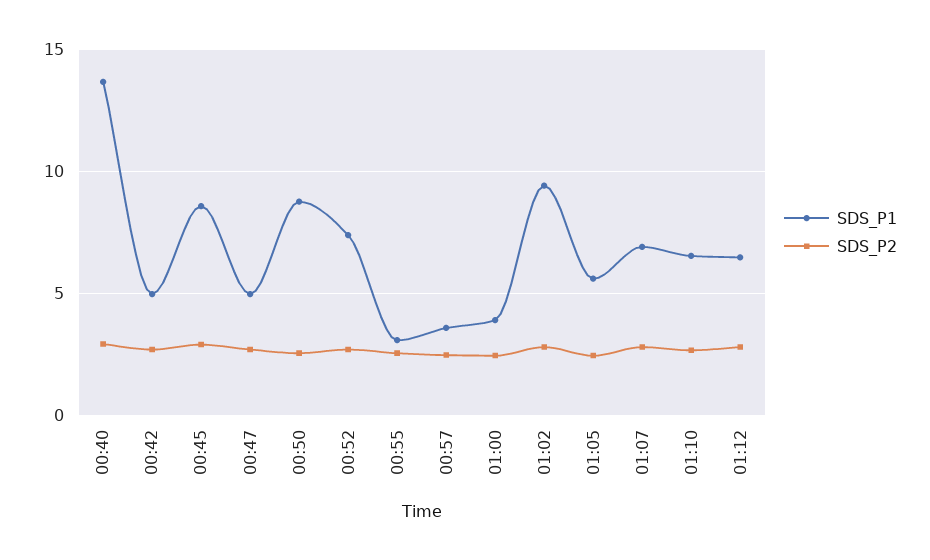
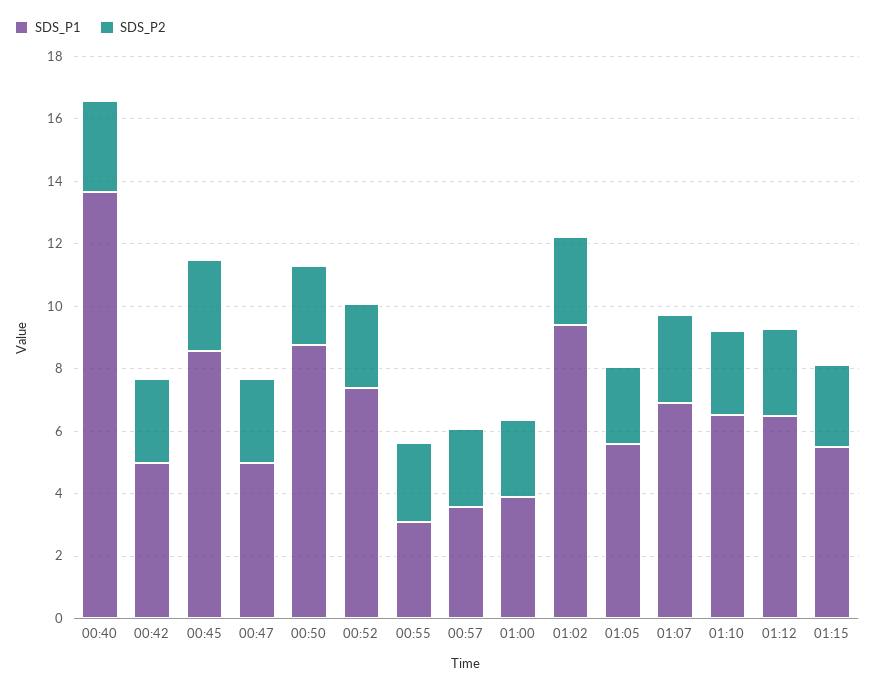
SDS_P1, 01:15: none -> 5.5
SDS_P2, 01:15: none -> 2.5

